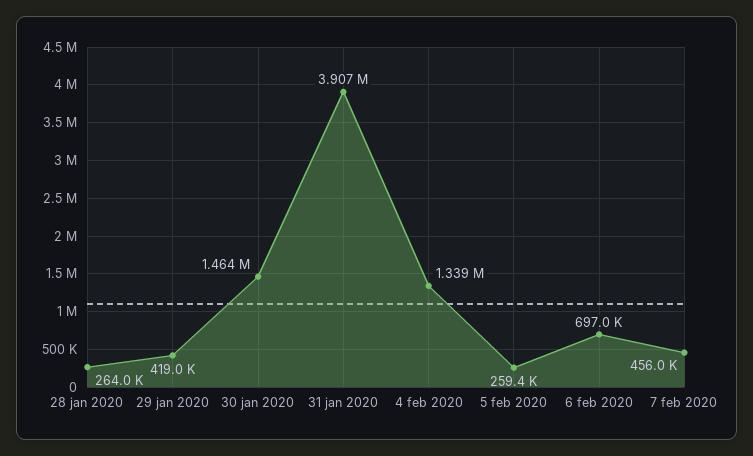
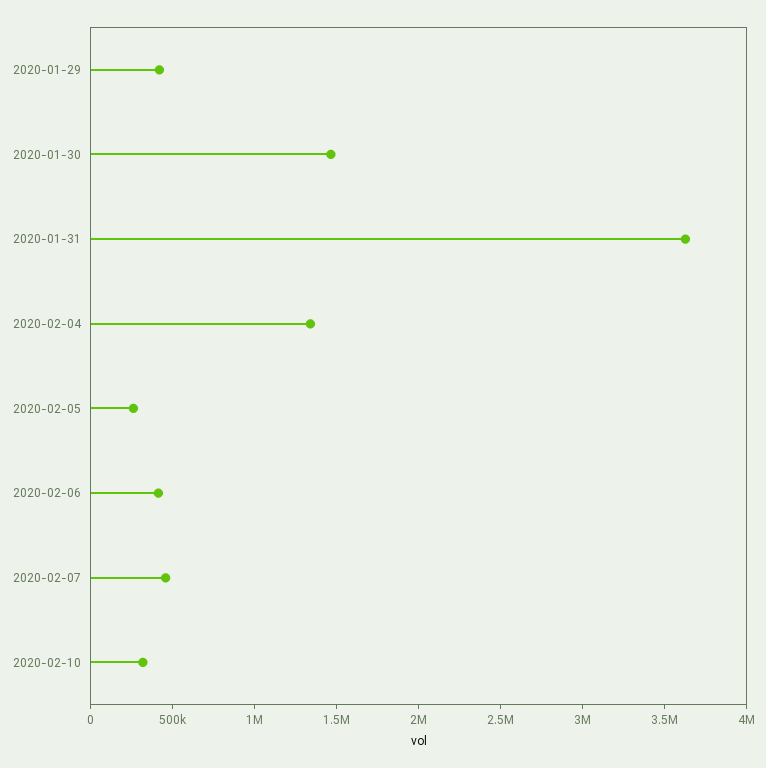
28 jan 2020: 264000 -> none
31 jan 2020: 3907000 -> 3600000
6 feb 2020: 697000 -> 400000
2020-02-10: none -> 300000

